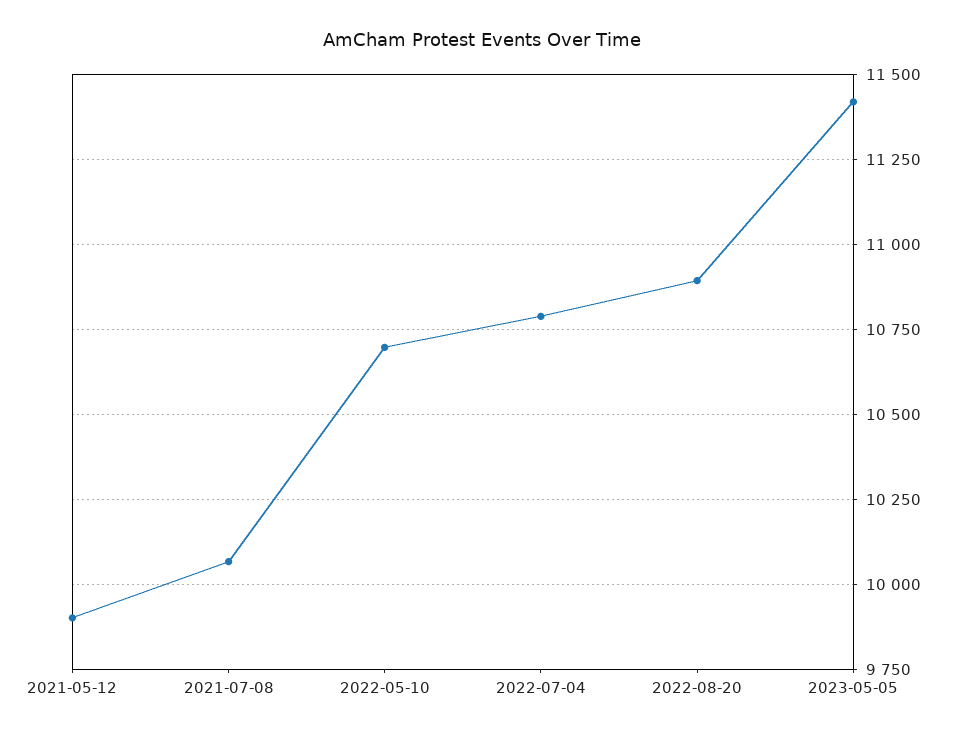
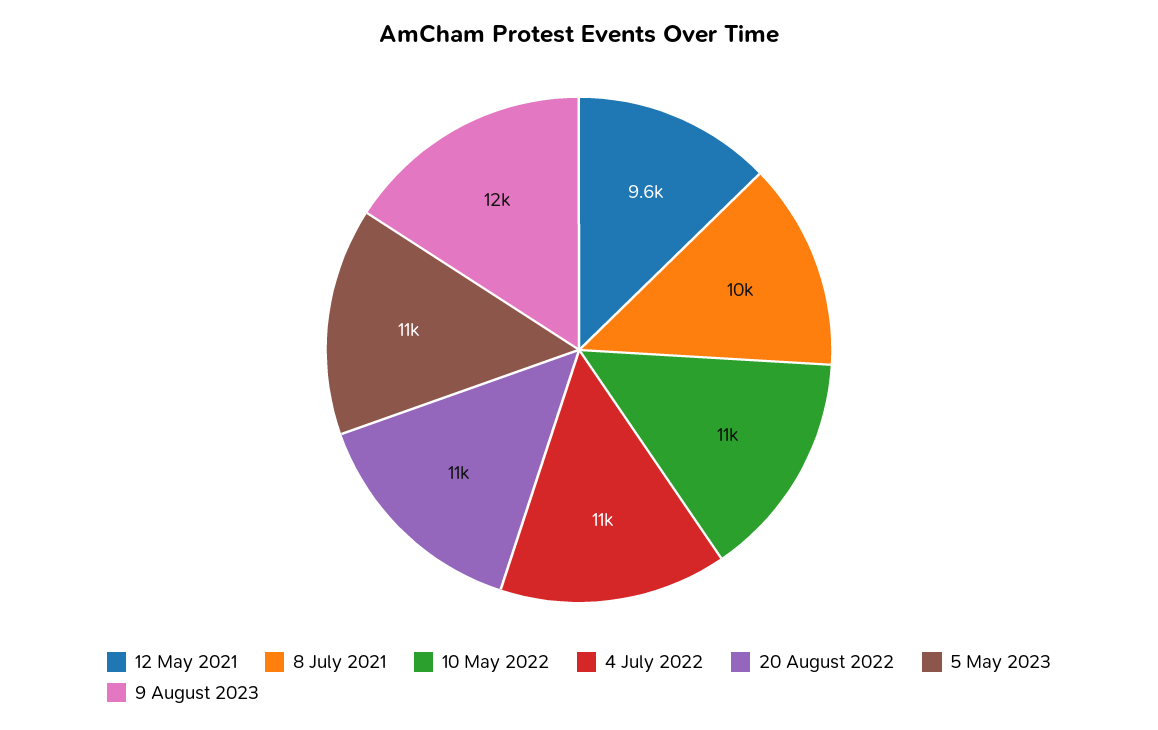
2021-05-12: 9900 -> 9600
9 August 2023: none -> 12000

